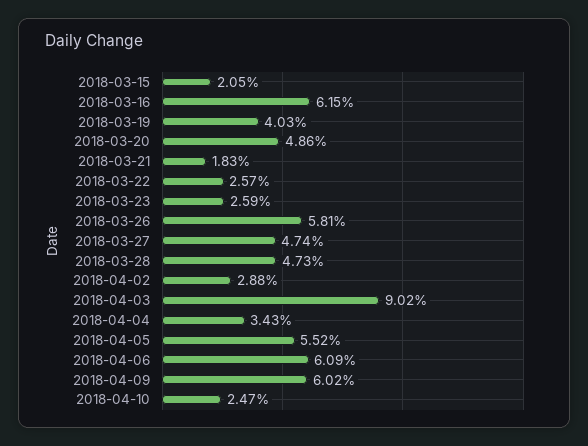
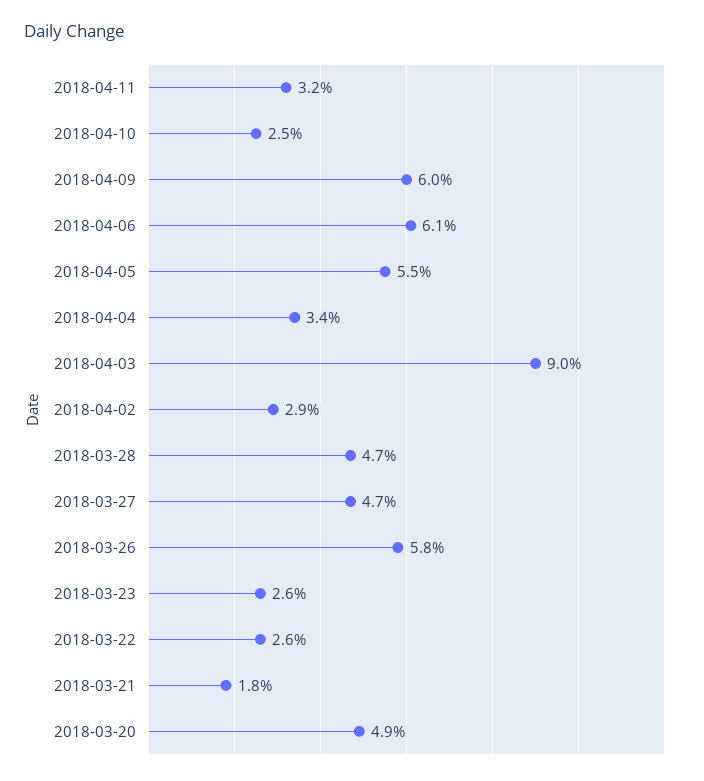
2018-03-15: 2.05 -> none
2018-03-16: 6.15 -> none
2018-03-19: 4.03 -> none
2018-04-11: none -> 3.2

